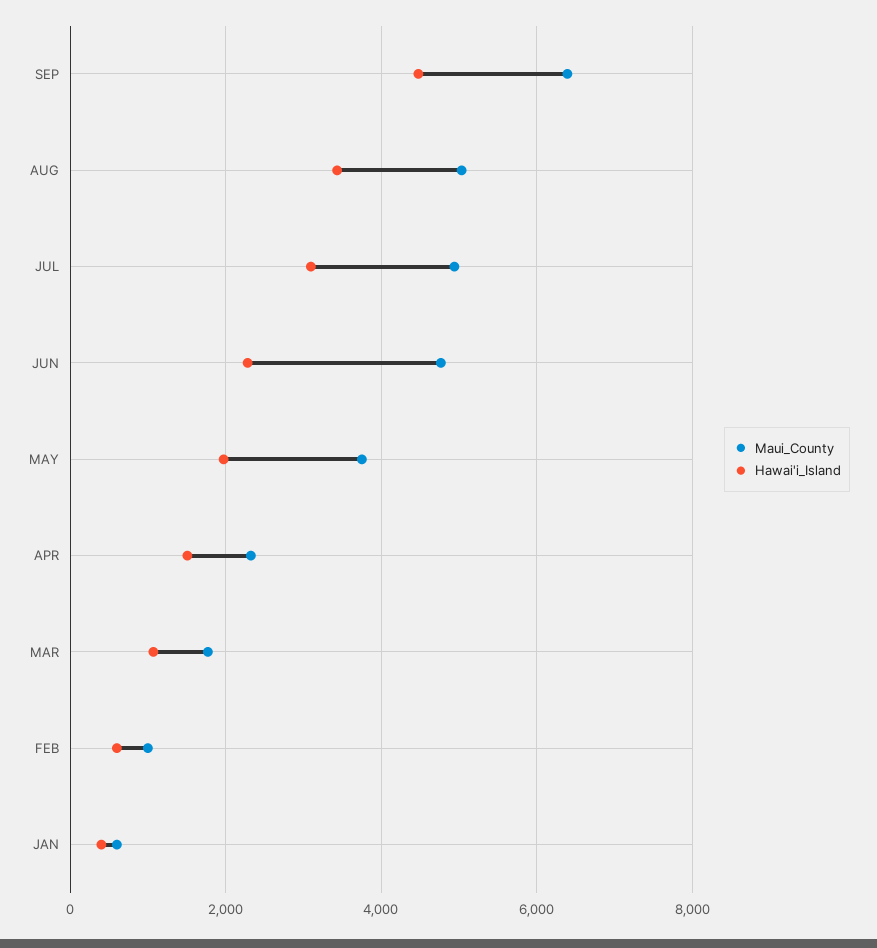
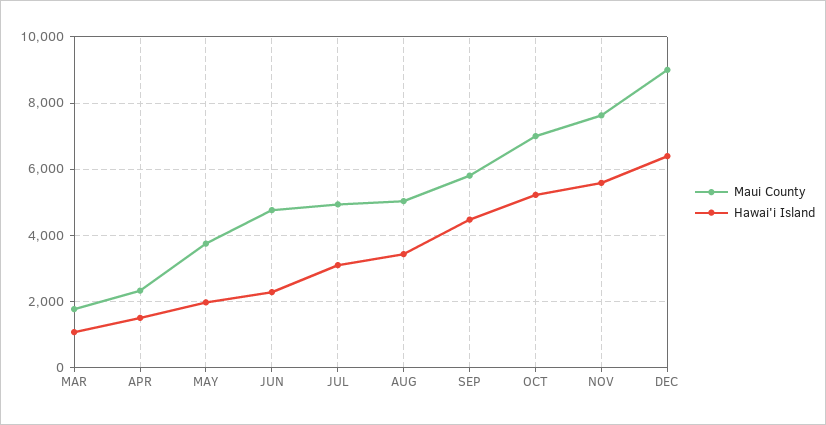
Maui_County, SEP: 6400 -> 5800
Maui_County, FEB: 1000 -> none
Hawai'i_Island, FEB: 600 -> none
Maui_County, JAN: 600 -> none
Hawai'i_Island, JAN: 400 -> none
Maui_County, OCT: none -> 7000
Hawai'i_Island, OCT: none -> 5200
Maui_County, NOV: none -> 7600
Hawai'i_Island, NOV: none -> 5600
Maui_County, DEC: none -> 9000
Hawai'i_Island, DEC: none -> 6400

